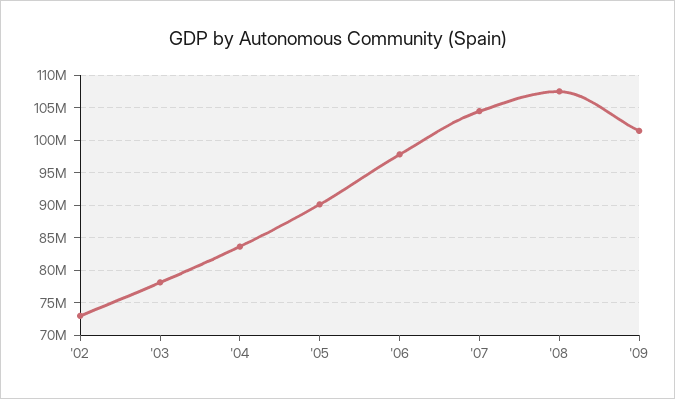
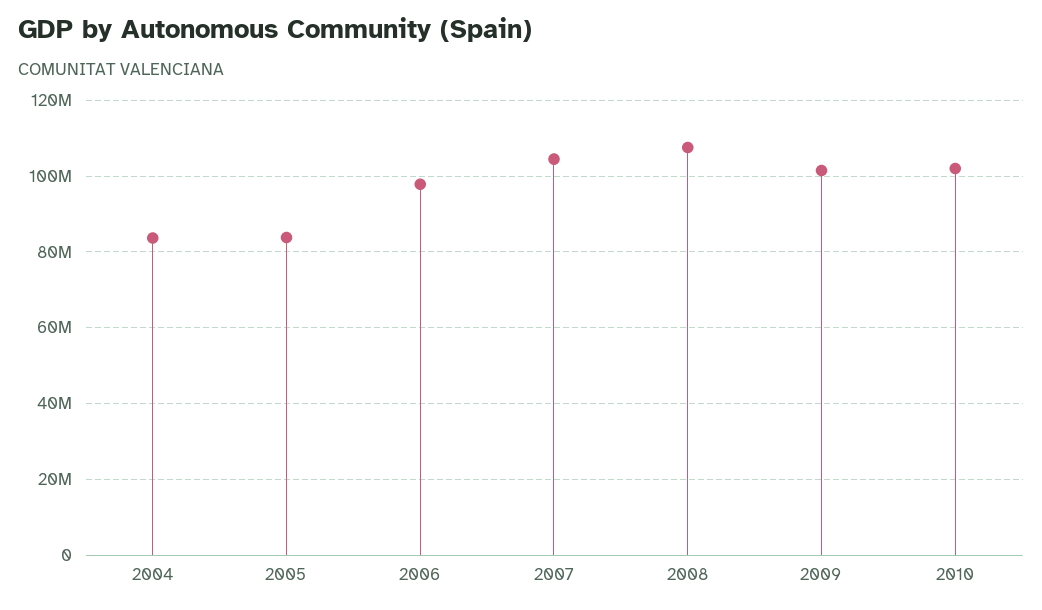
'02: 73000000 -> none
'03: 78000000 -> none
'05: 90000000 -> 84000000
2010: none -> 102000000

